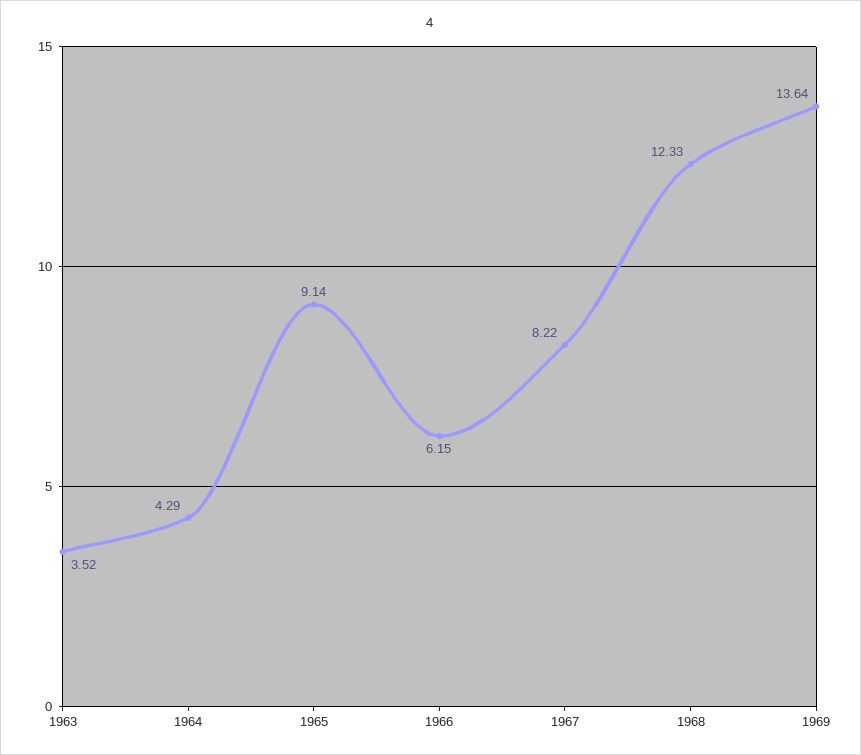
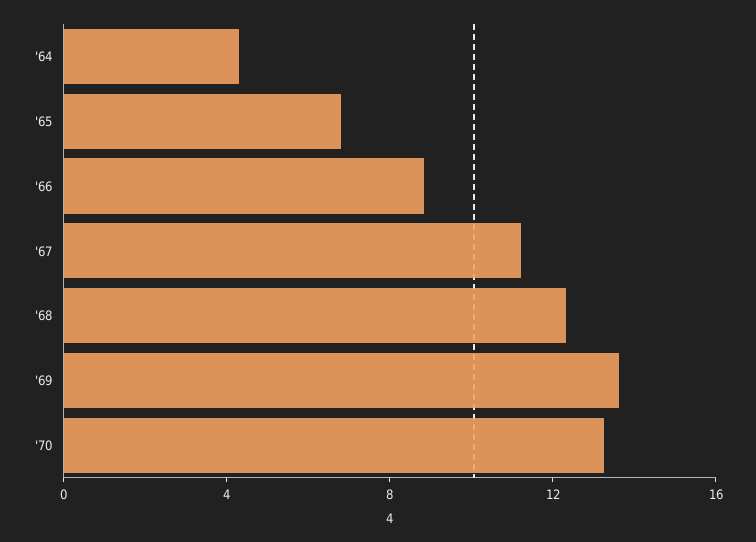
1963: 3.52 -> none
1965: 9.14 -> 7
1966: 6.15 -> 9
1967: 8.22 -> 11
'70: none -> 13

